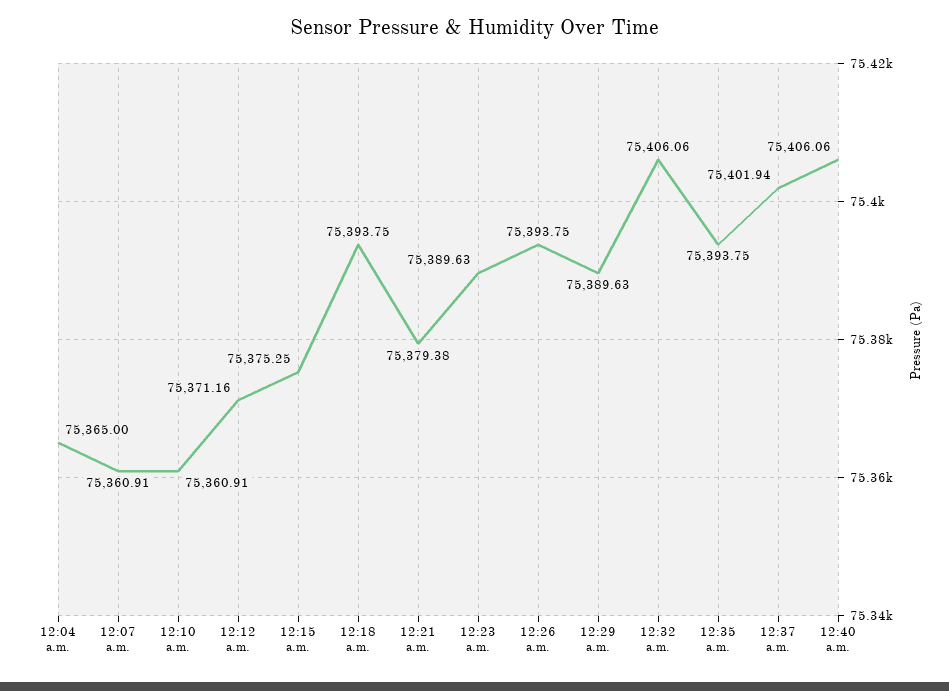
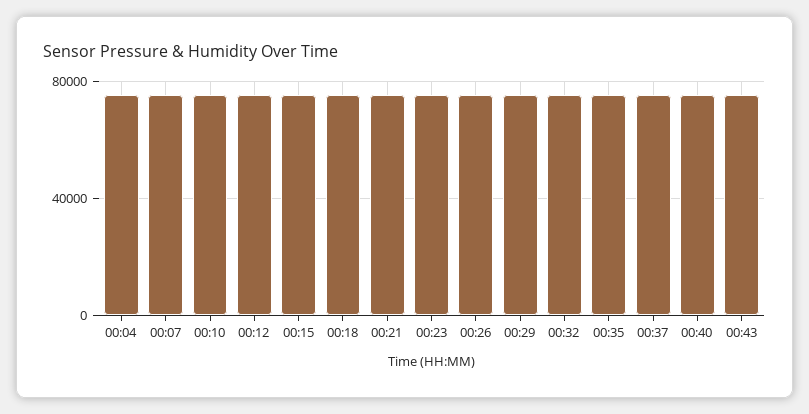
00:43: none -> 75000

